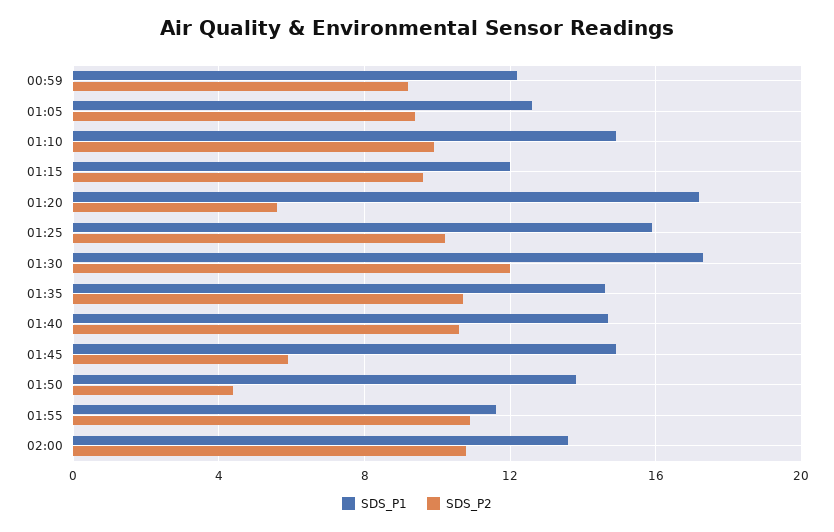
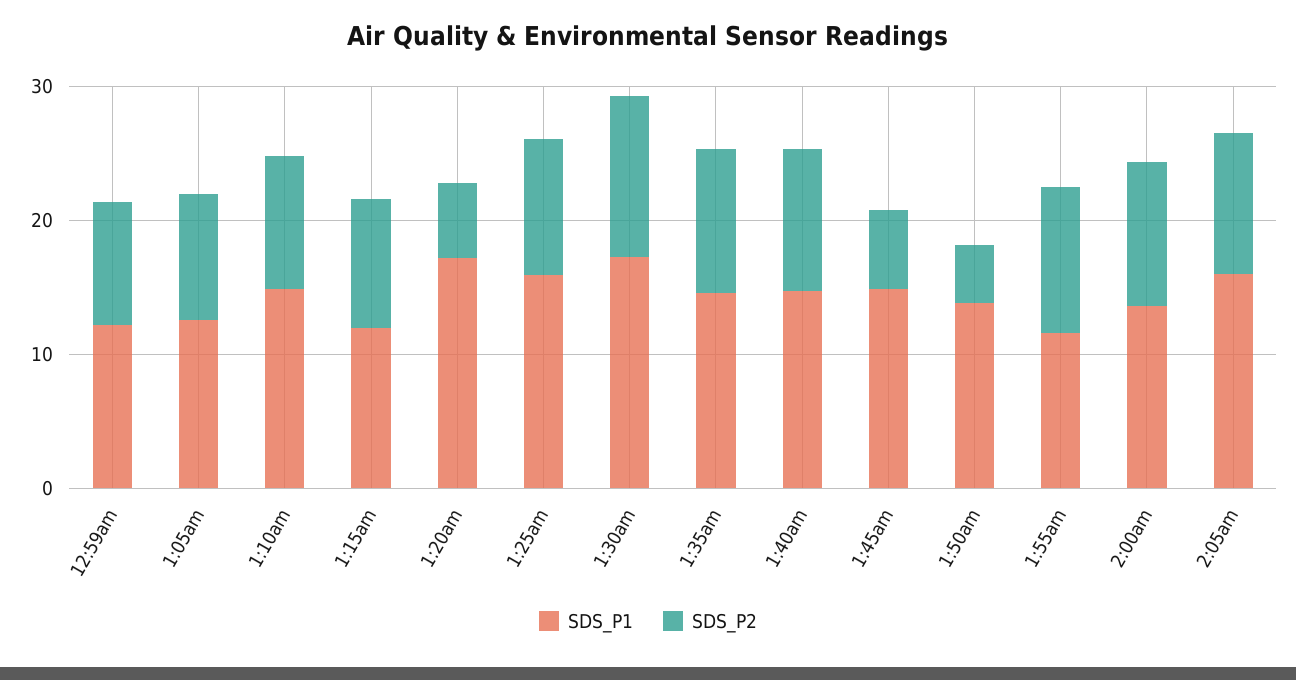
SDS_P1, 2:05am: none -> 16
SDS_P2, 2:05am: none -> 10

